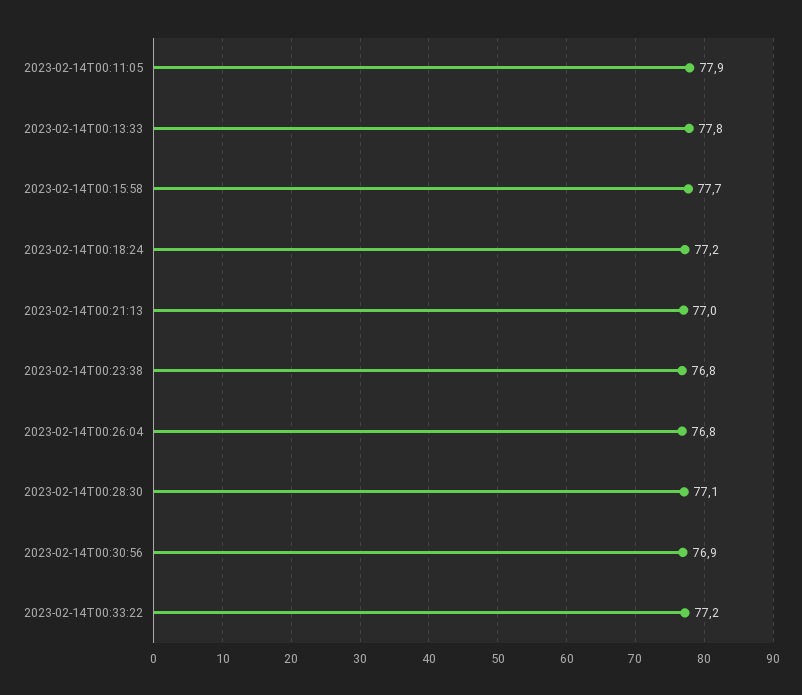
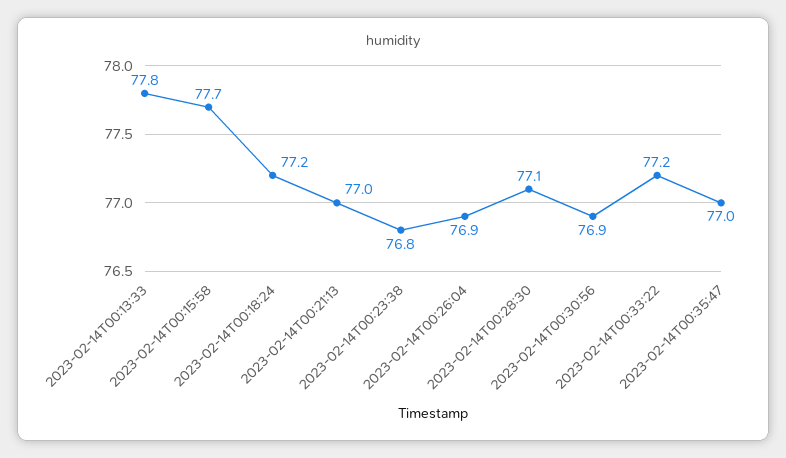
2023-02-14T00:11:05: 77.9 -> none
2023-02-14T00:26:04: 76.8 -> 76.9
2023-02-14T00:35:47: none -> 77

